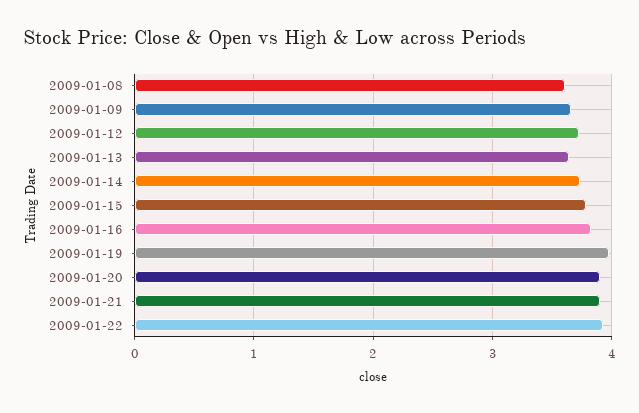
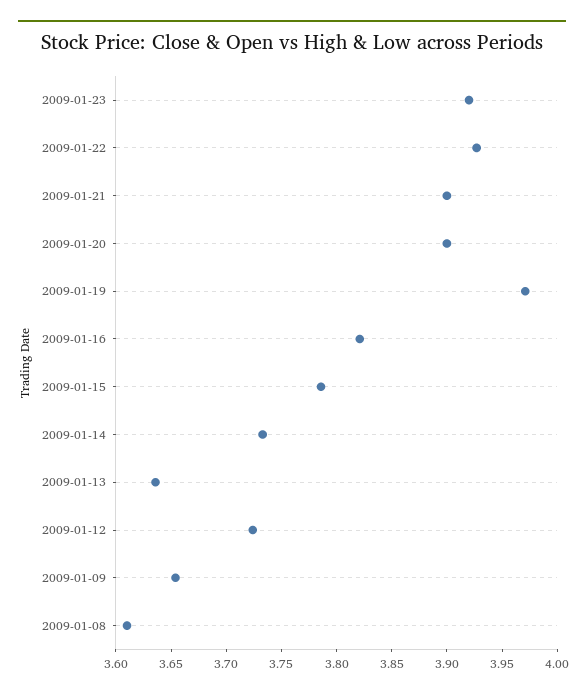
2009-01-23: none -> 3.92

